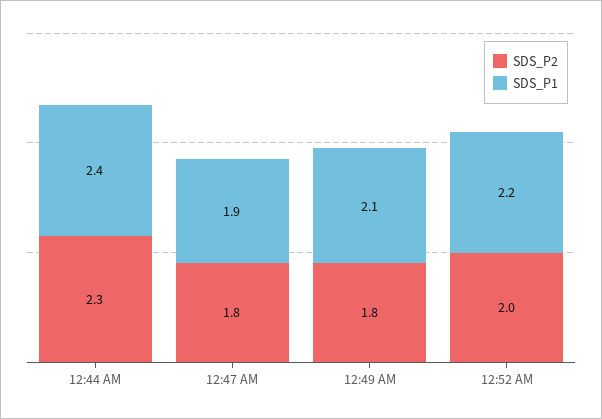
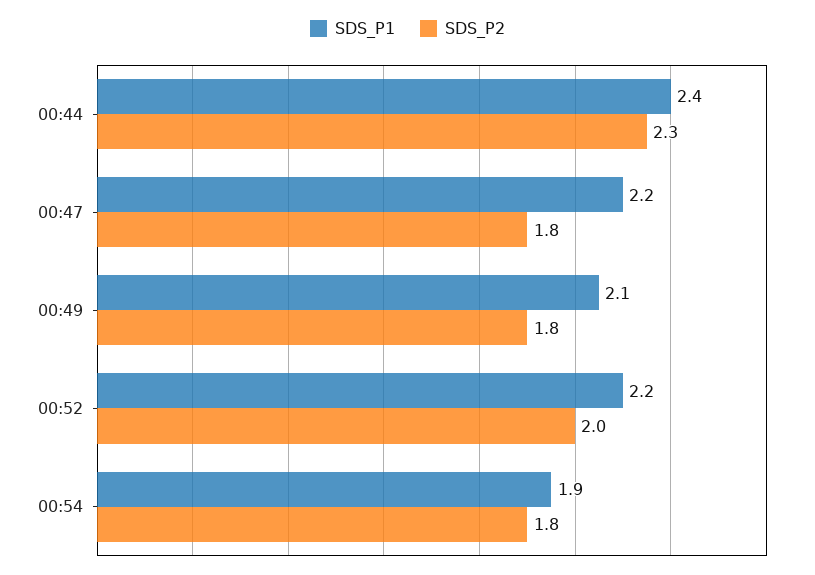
SDS_P1, 12:47 AM: 1.9 -> 2.2
SDS_P1, 00:54: none -> 1.9
SDS_P2, 00:54: none -> 1.8

